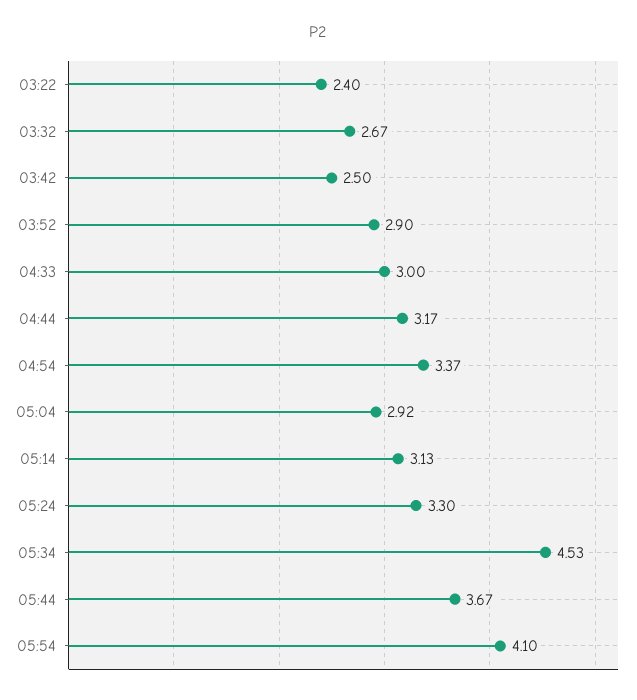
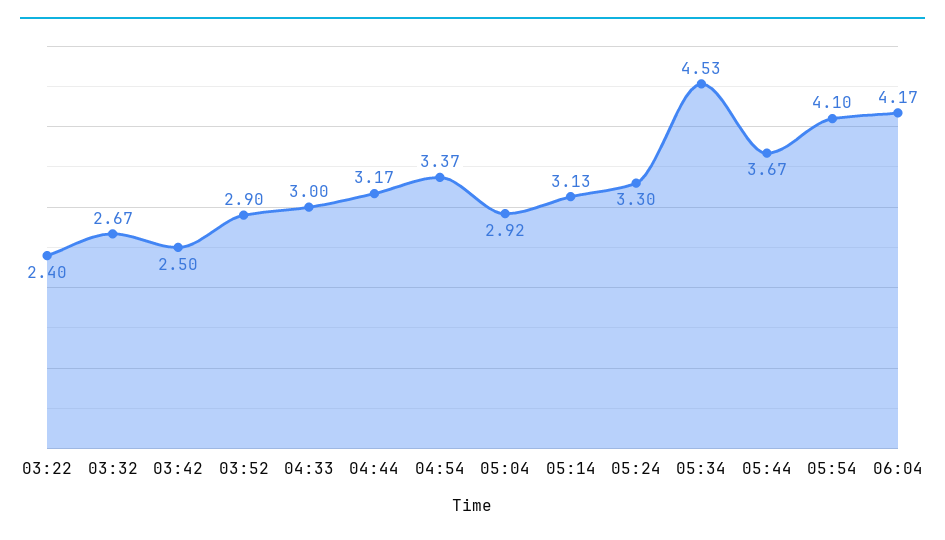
06:04: none -> 4.17

